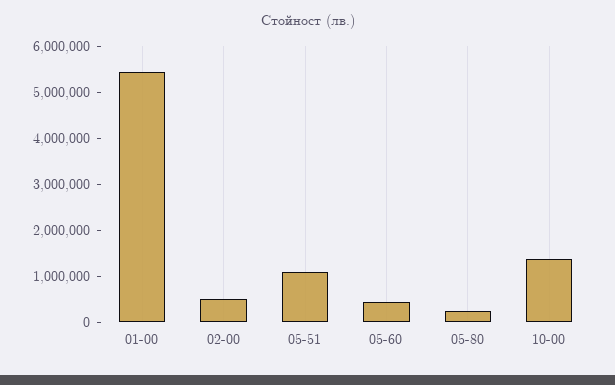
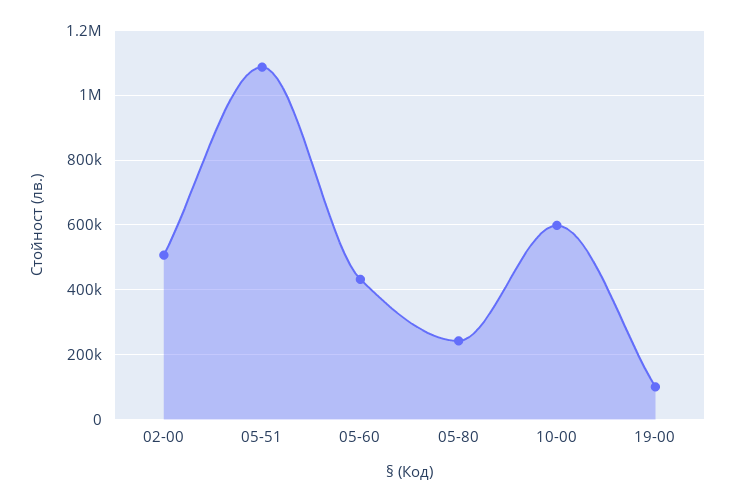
01-00: 5400000 -> none
10-00: 1400000 -> 600000
19-00: none -> 100000

